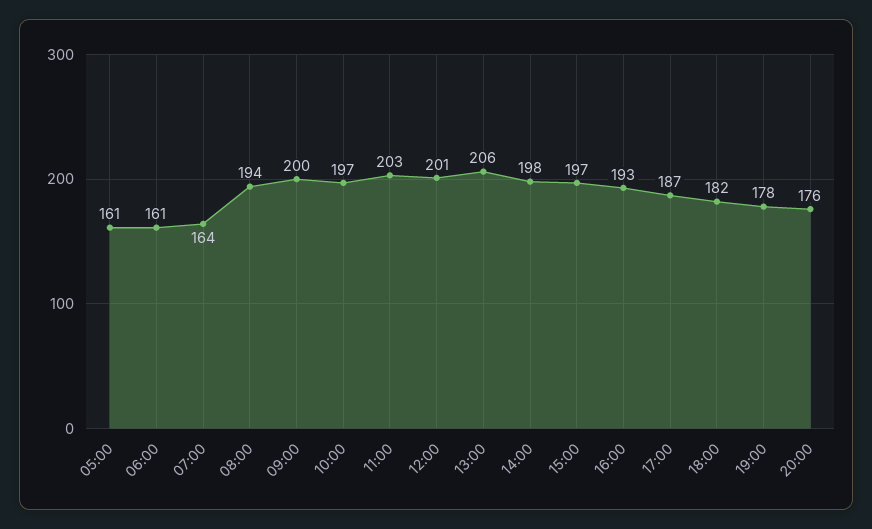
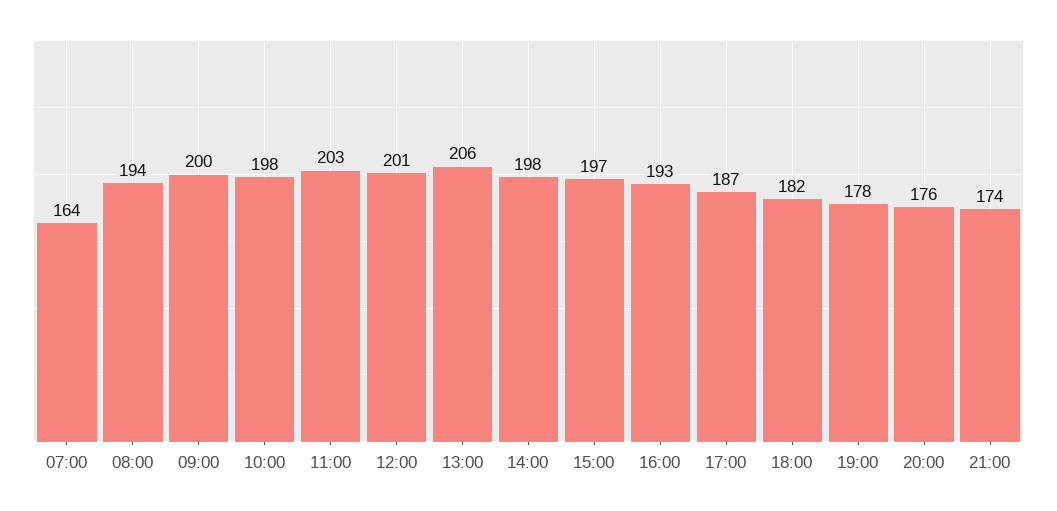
05:00: 161 -> none
06:00: 161 -> none
10:00: 197 -> 198
21:00: none -> 174

